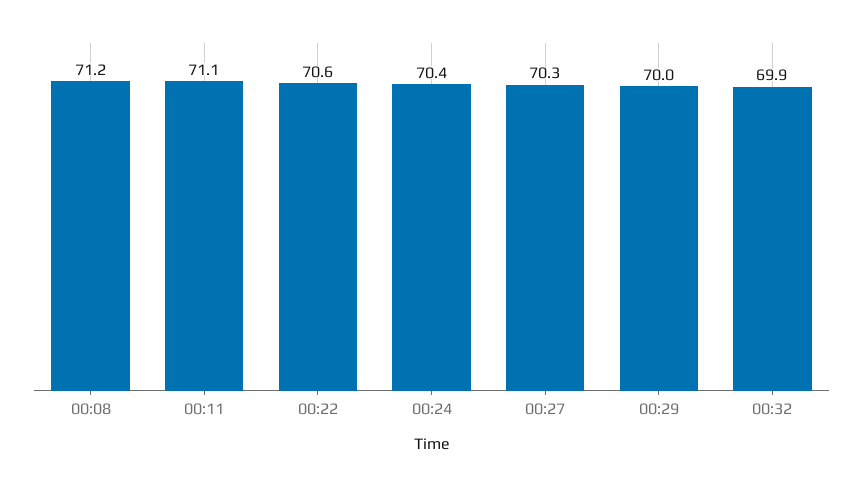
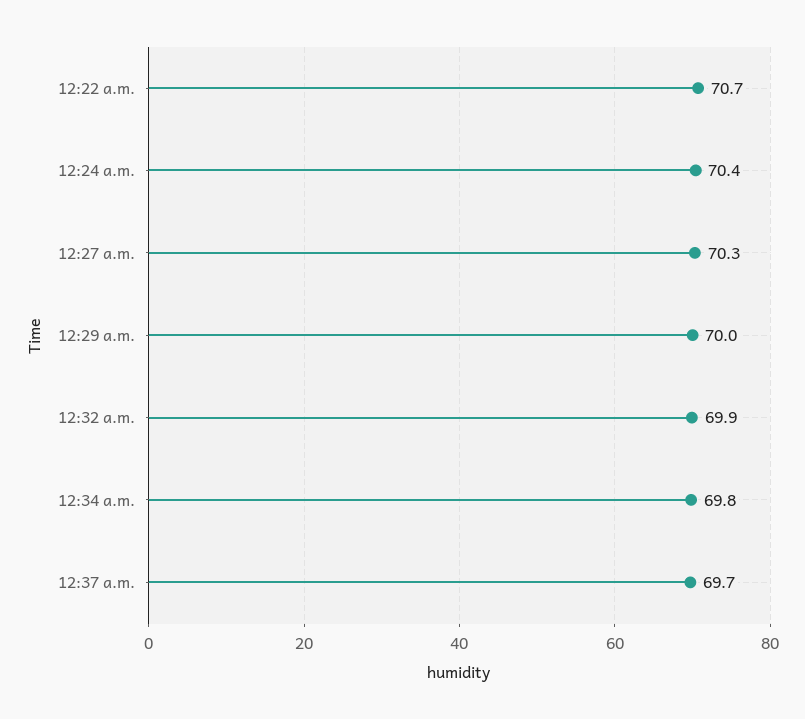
00:08: 71.2 -> none
00:11: 71.1 -> none
00:22: 70.6 -> 70.7
12:34 a.m.: none -> 69.8
12:37 a.m.: none -> 69.7

